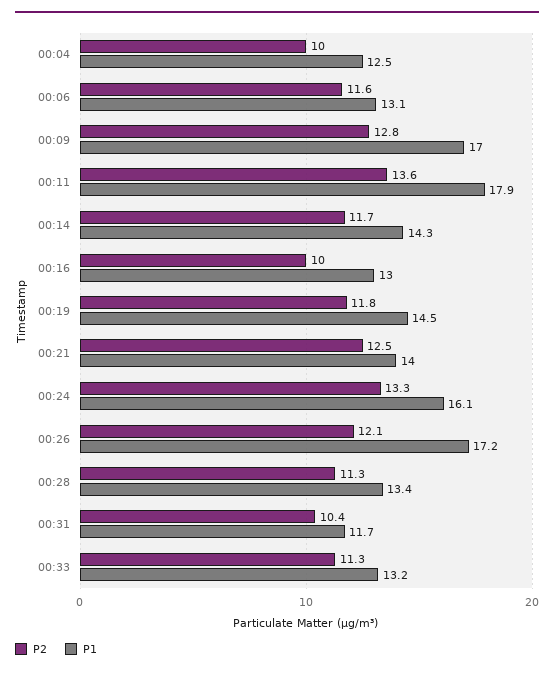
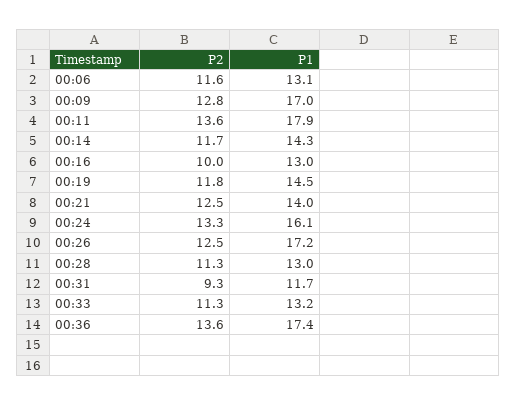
P2, 00:04: 10 -> none
P1, 00:04: 12.5 -> none
P2, 00:26: 12.1 -> 12.5
P1, 00:28: 13.4 -> 13
P2, 00:31: 10.4 -> 9.3
P2, 00:36: none -> 13.6
P1, 00:36: none -> 17.4

